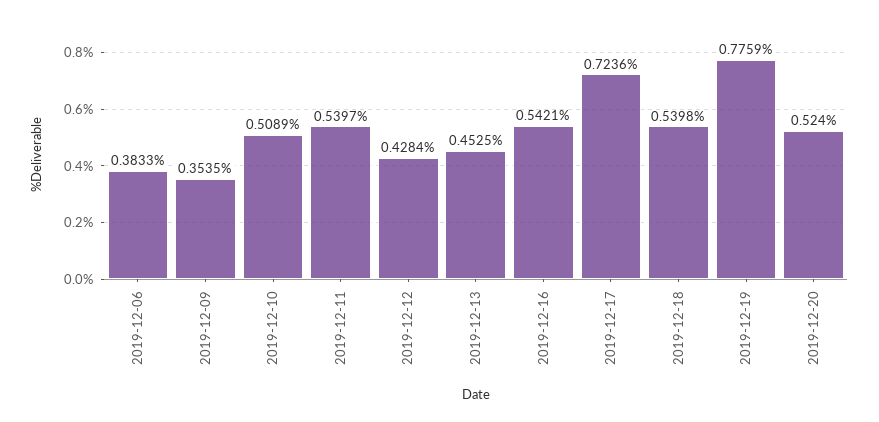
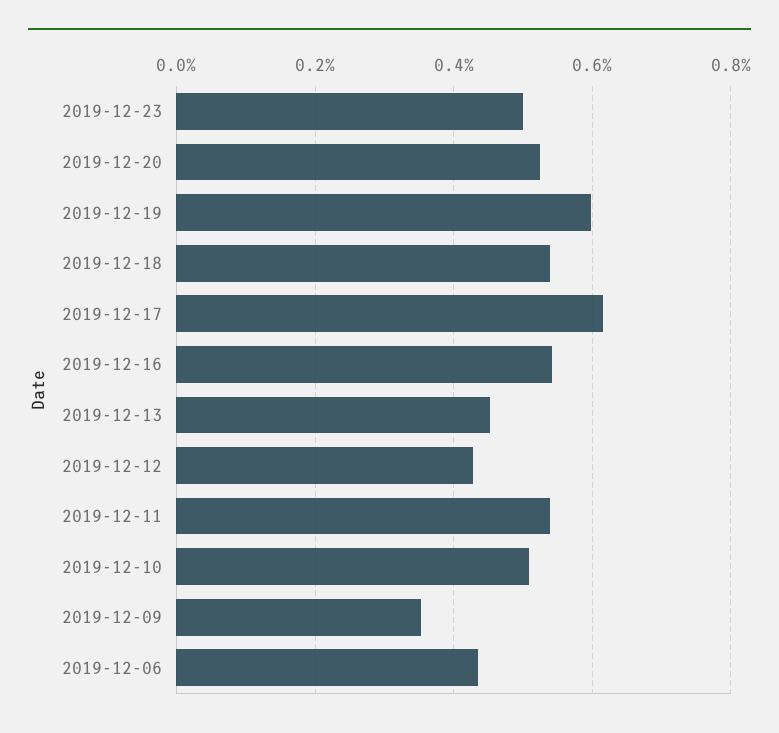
2019-12-06: 0.3833 -> 0.44
2019-12-17: 0.7236 -> 0.62
2019-12-19: 0.7759 -> 0.6
2019-12-23: none -> 0.5

